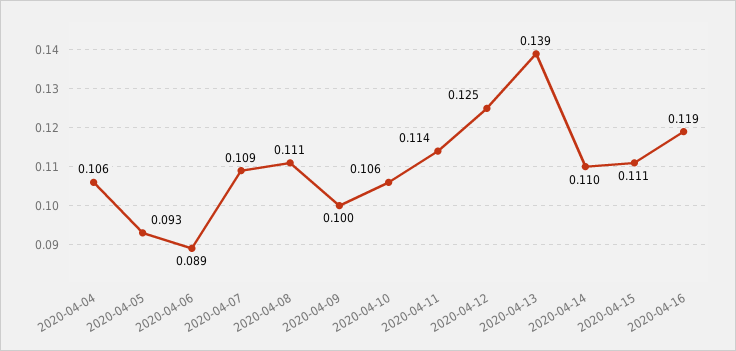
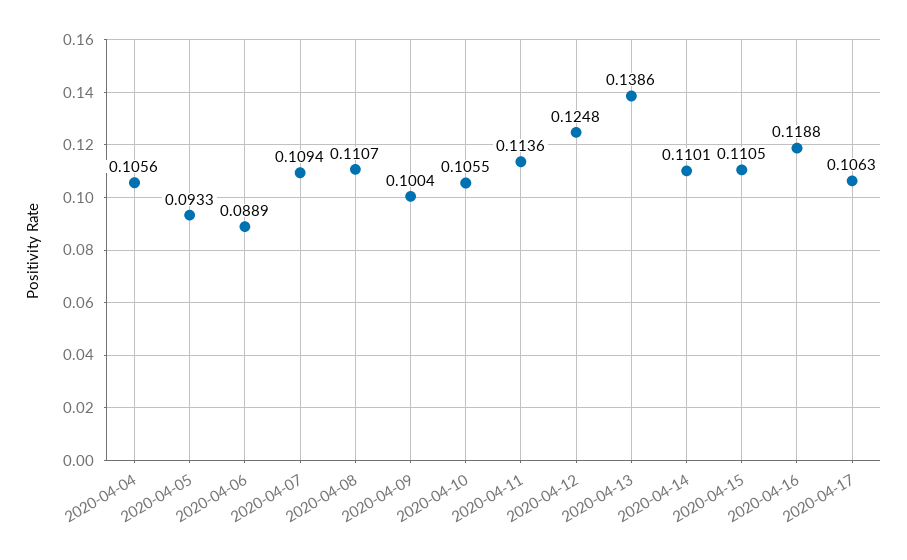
2020-04-17: none -> 0.1063

